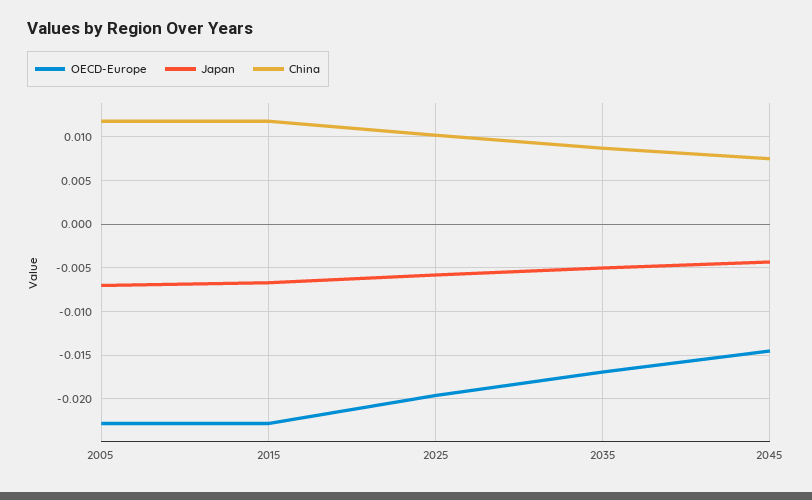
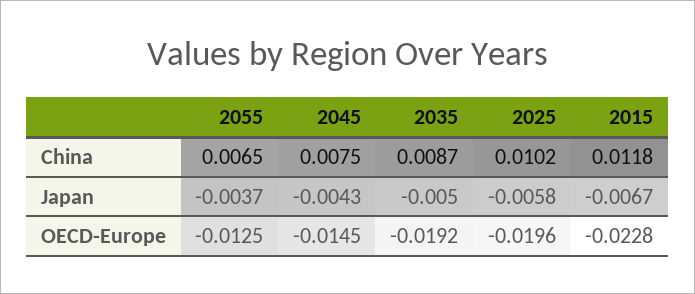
OECD-Europe, 2005: -0.023 -> none
Japan, 2005: -0.007 -> none
China, 2005: 0.012 -> none
OECD-Europe, 2035: -0.017 -> -0.0192
China, 2055: none -> 0.0065
Japan, 2055: none -> -0.0037
OECD-Europe, 2055: none -> -0.0125

